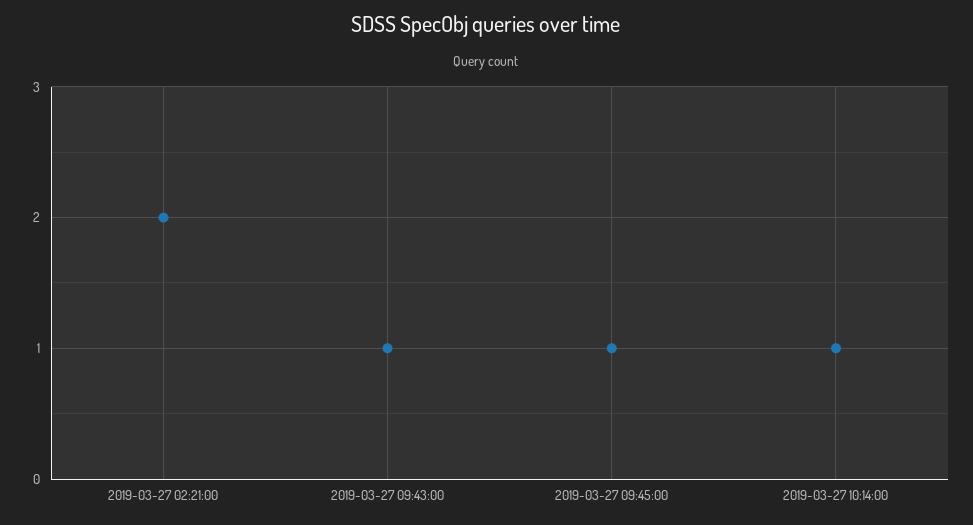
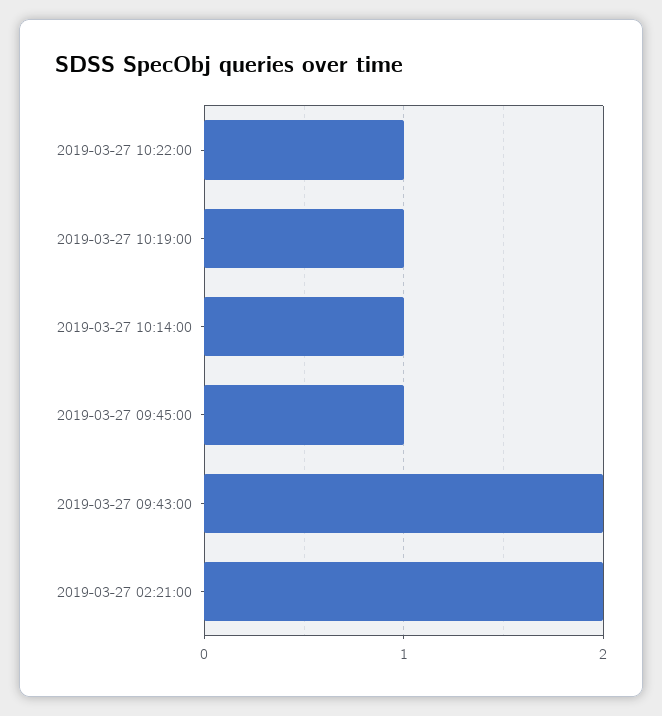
2019-03-27 09:43:00: 1 -> 2
2019-03-27 10:22:00: none -> 1
2019-03-27 10:19:00: none -> 1

